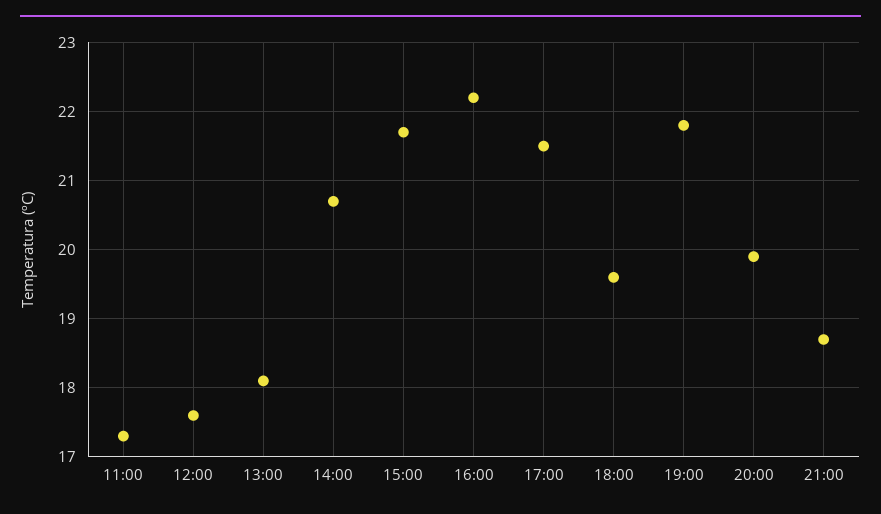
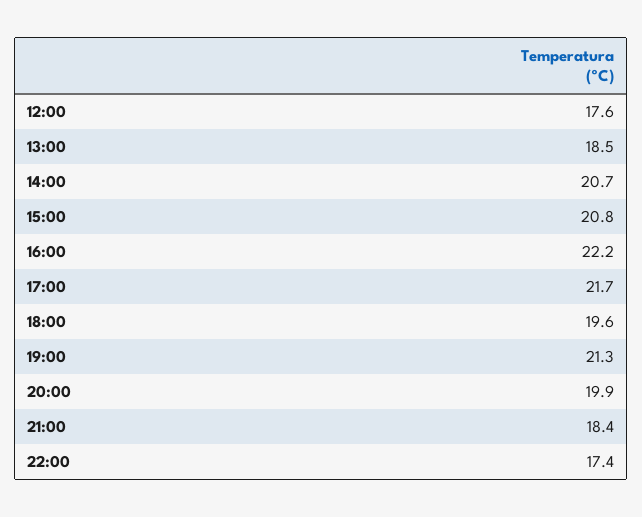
11:00: 17.3 -> none
13:00: 18.1 -> 18.5
15:00: 21.7 -> 20.8
17:00: 21.5 -> 21.7
19:00: 21.8 -> 21.3
21:00: 18.7 -> 18.4
22:00: none -> 17.4

